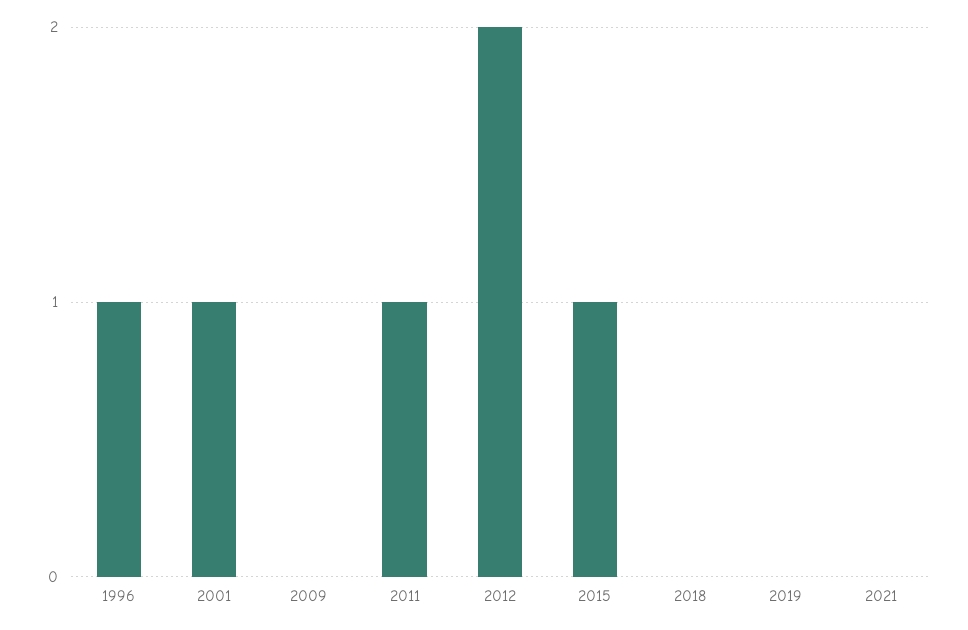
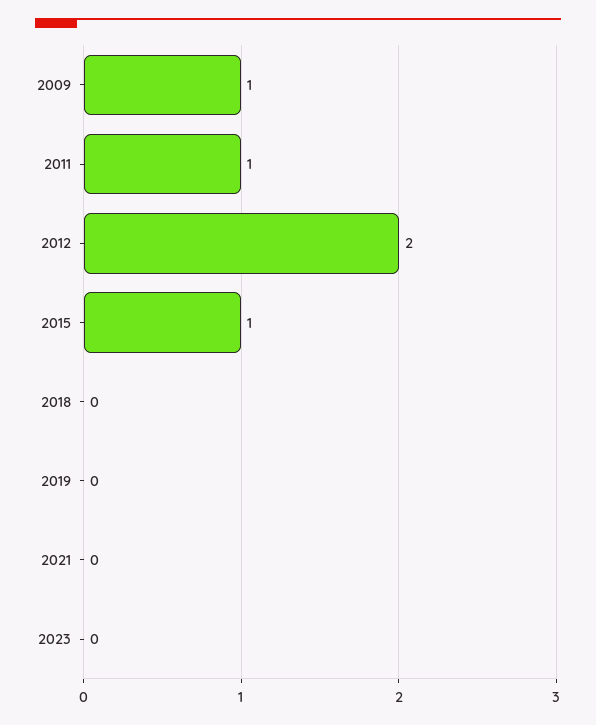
1996: 1 -> none
2001: 1 -> none
2009: 0 -> 1
2023: none -> 0

